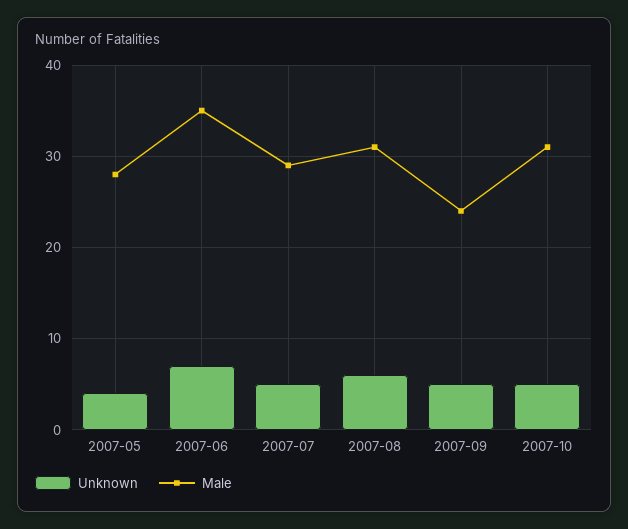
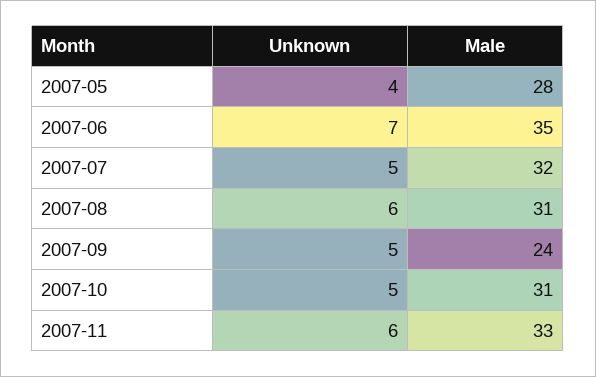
Male, 2007-07: 29 -> 32
Unknown, 2007-11: none -> 6
Male, 2007-11: none -> 33

